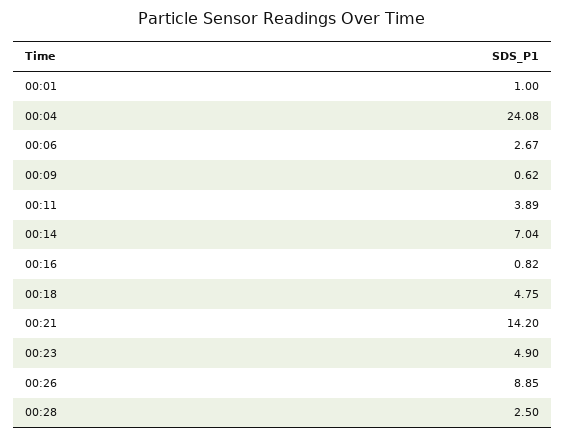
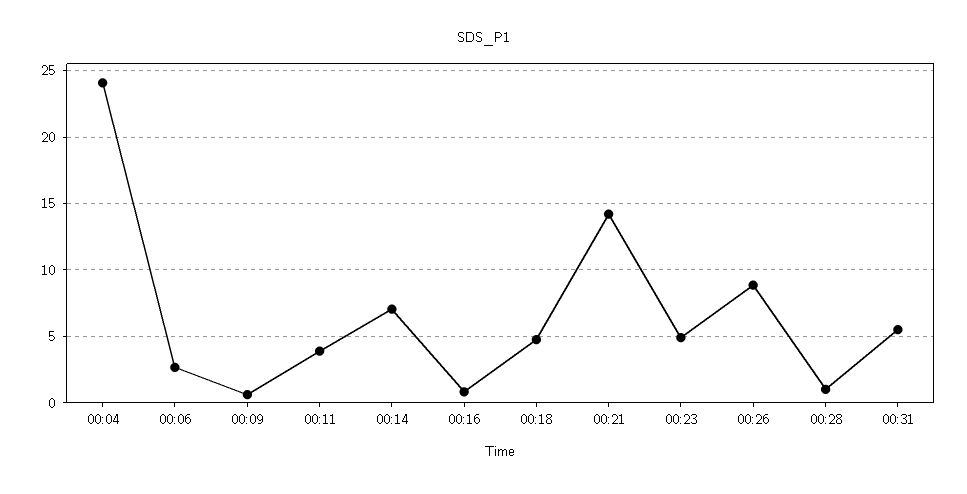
00:01: 1 -> none
00:28: 2.5 -> 1
00:31: none -> 5.5

